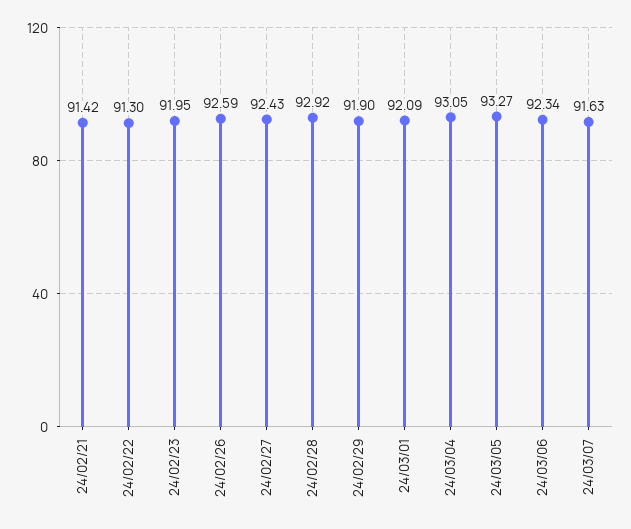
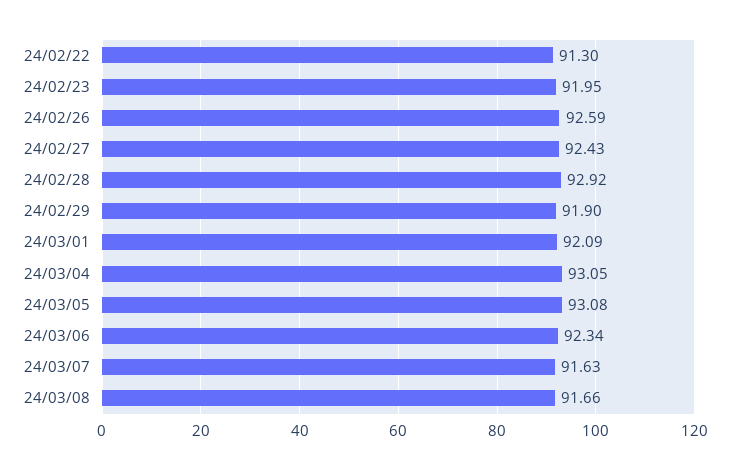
24/02/21: 91.42 -> none
24/03/05: 93.27 -> 93.08
24/03/08: none -> 91.66

